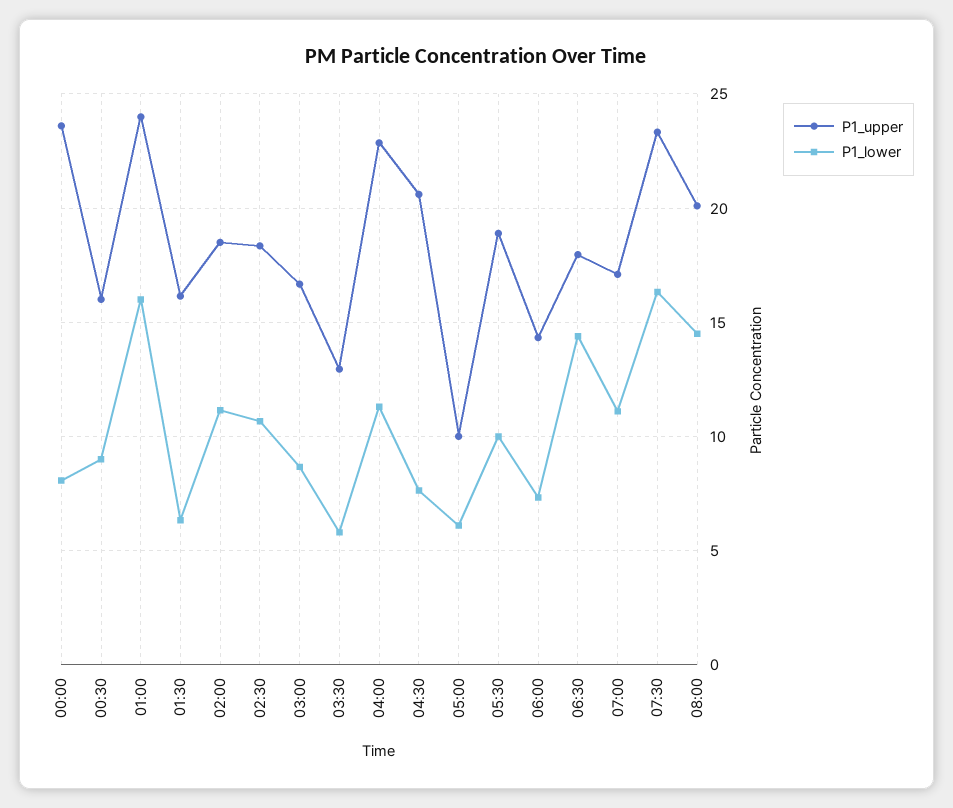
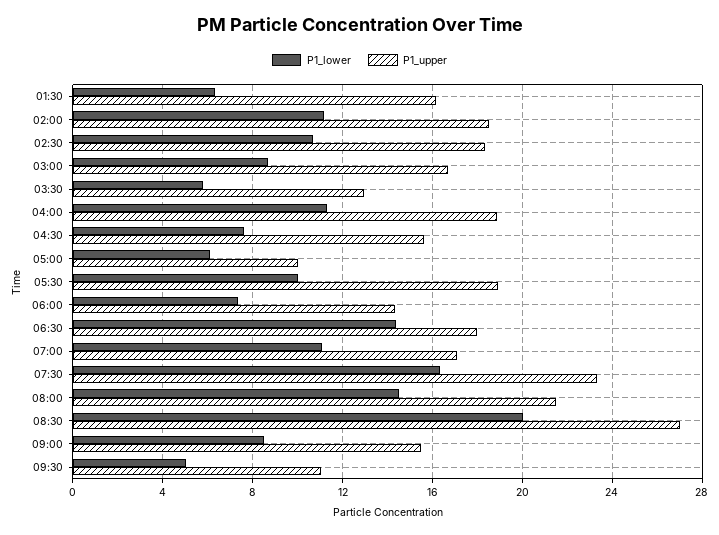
P1_upper, 00:00: 23.5 -> none
P1_lower, 00:00: 8 -> none
P1_upper, 00:30: 16 -> none
P1_lower, 00:30: 9 -> none
P1_upper, 01:00: 24 -> none
P1_lower, 01:00: 16 -> none
P1_upper, 04:00: 23 -> 19
P1_upper, 04:30: 20.5 -> 15.5
P1_upper, 08:00: 20 -> 21.5
P1_lower, 08:30: none -> 20
P1_upper, 08:30: none -> 27
P1_lower, 09:00: none -> 8.5
P1_upper, 09:00: none -> 15.5
P1_lower, 09:30: none -> 5
P1_upper, 09:30: none -> 11

